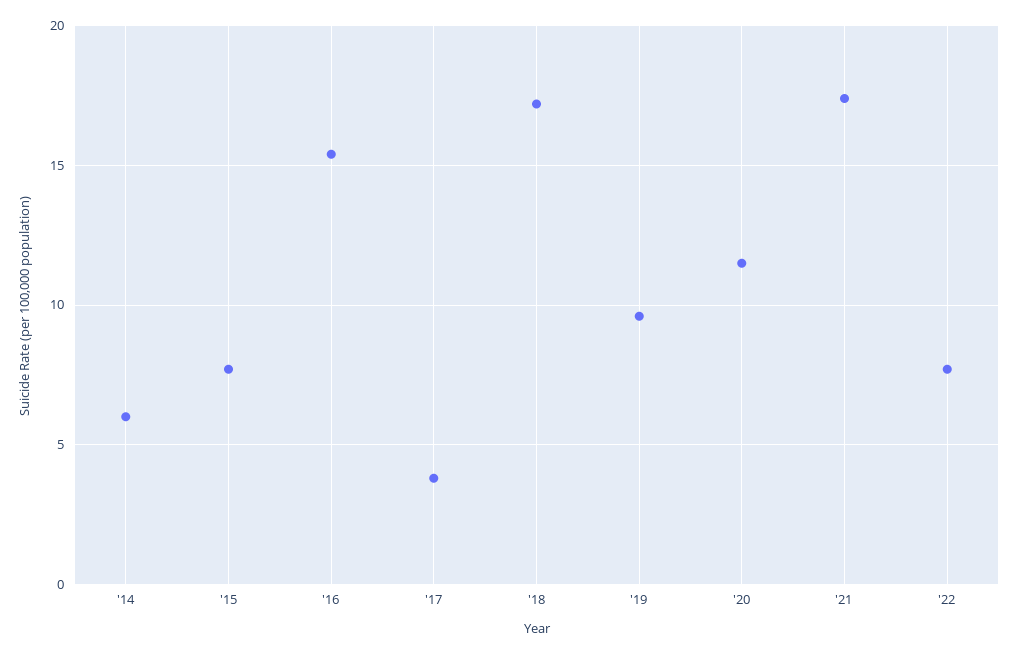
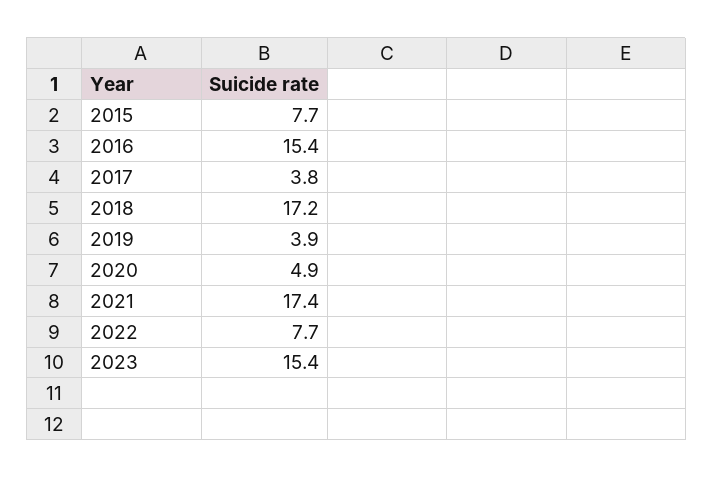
'14: 6 -> none
'19: 9.5 -> 3.9
'20: 11.5 -> 4.9
2023: none -> 15.4

